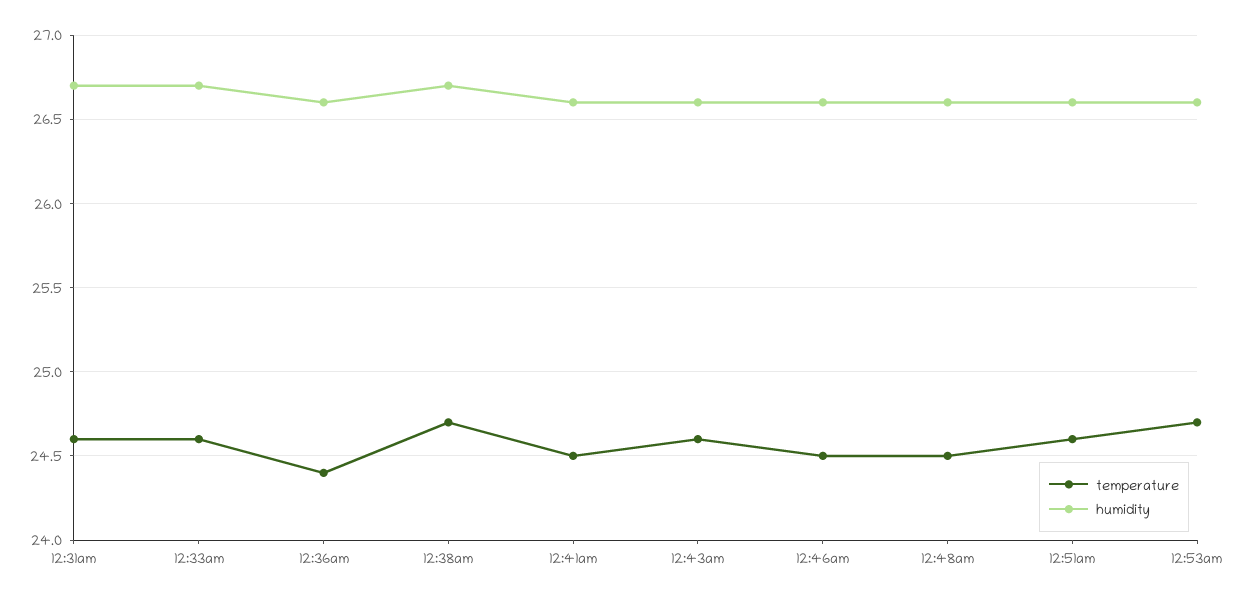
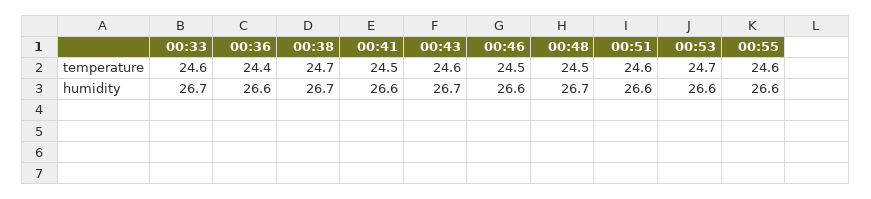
temperature, 12:31am: 24.6 -> none
humidity, 12:31am: 26.7 -> none
humidity, 12:43am: 26.6 -> 26.7
humidity, 12:48am: 26.6 -> 26.7
temperature, 00:55: none -> 24.6
humidity, 00:55: none -> 26.6

